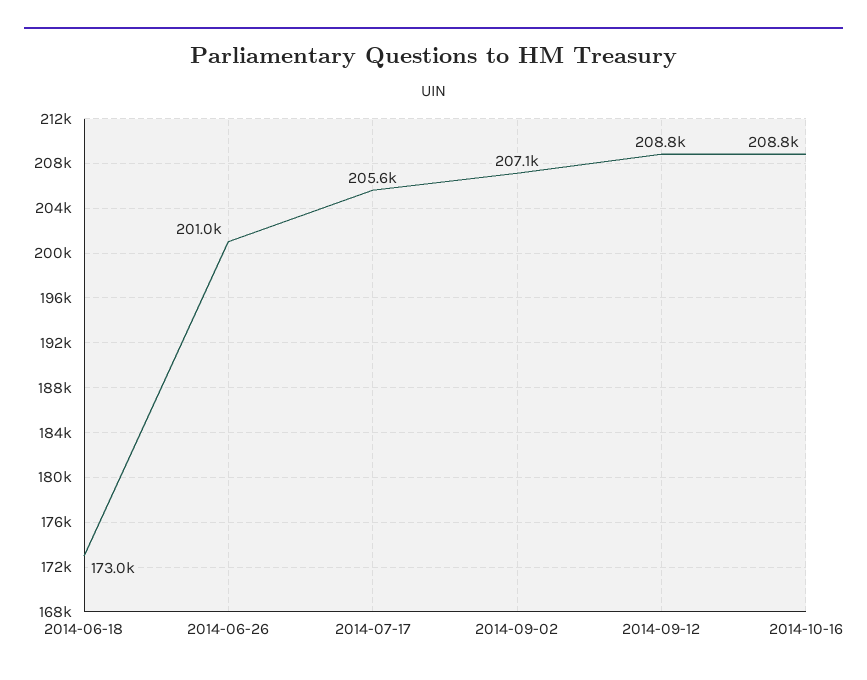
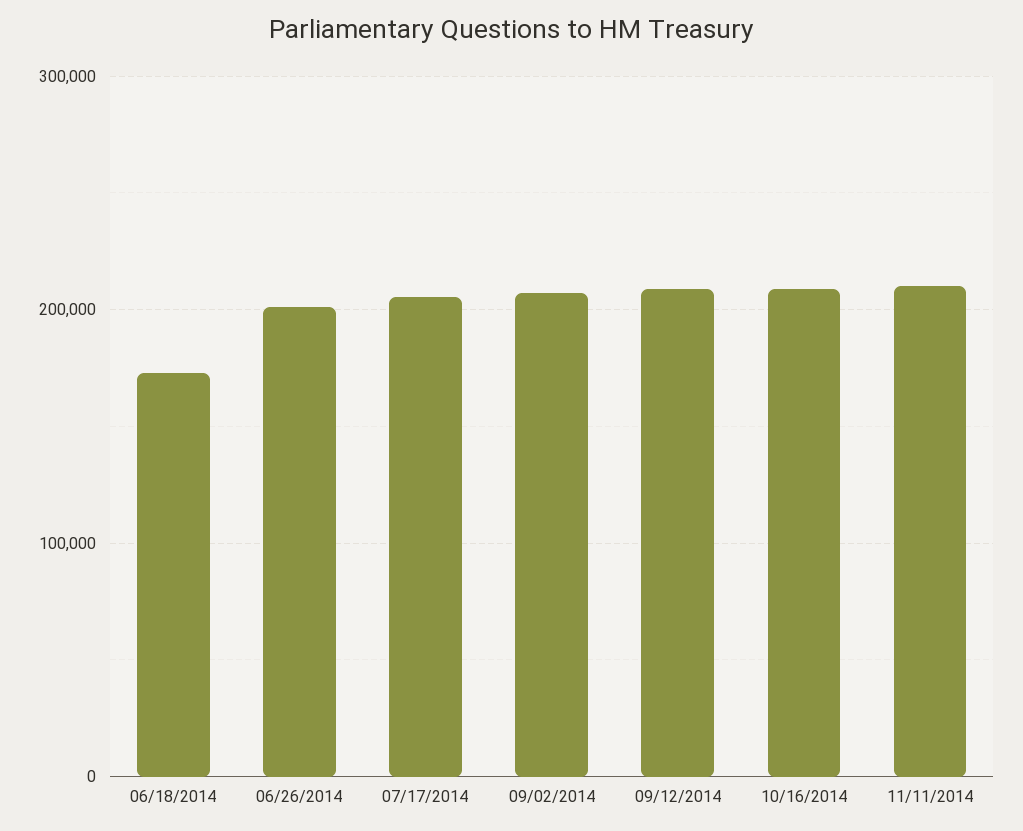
11/11/2014: none -> 210000

